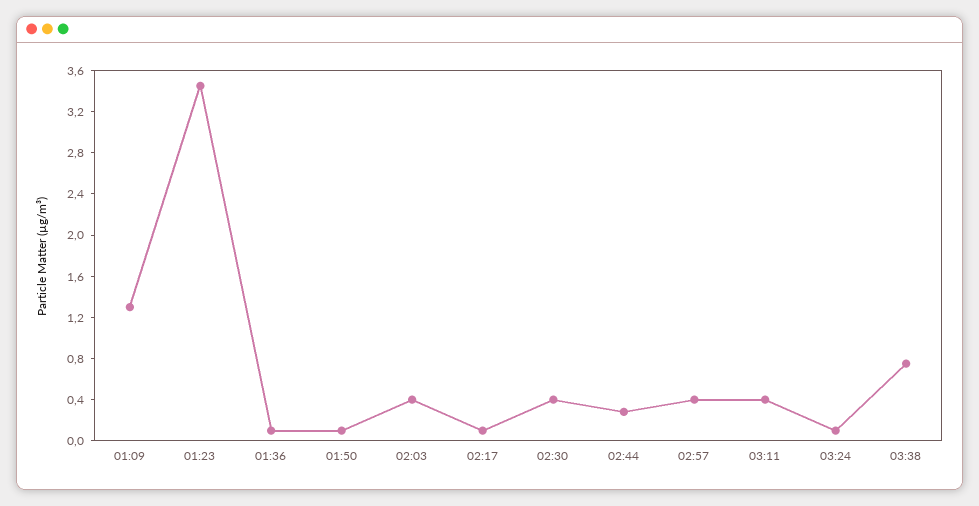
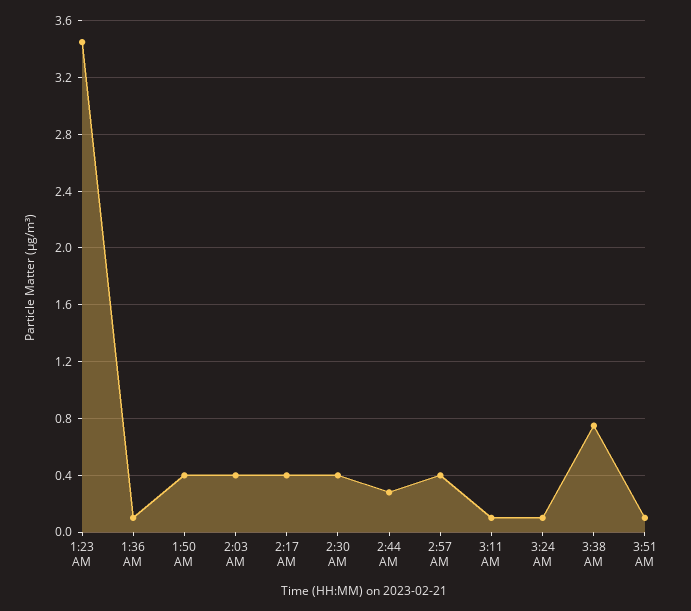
01:09: 1.3 -> none
01:50: 0.1 -> 0.4
02:17: 0.1 -> 0.4
03:11: 0.4 -> 0.1
3:51 AM: none -> 0.1

